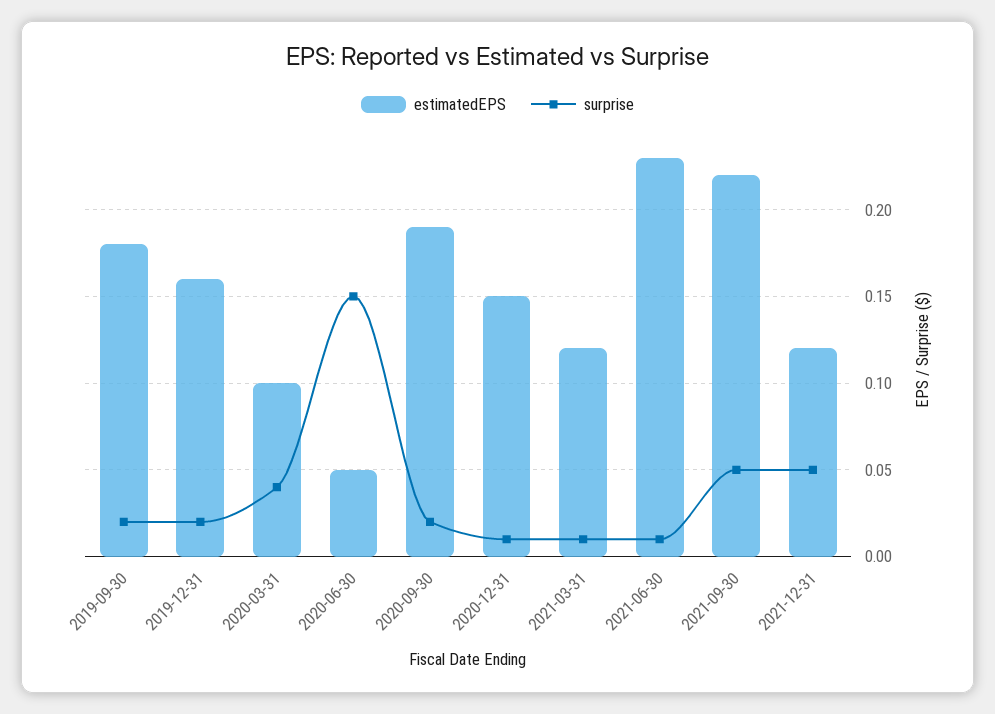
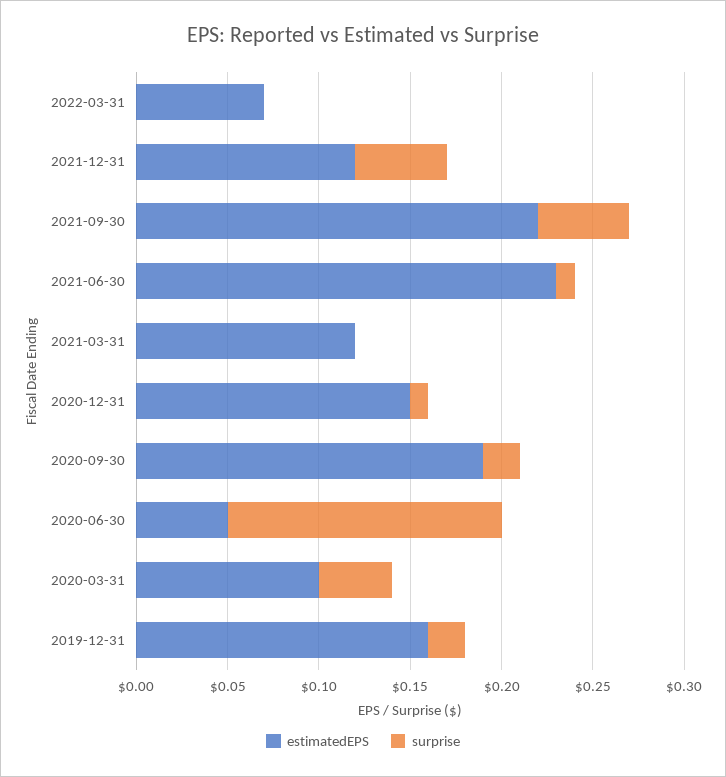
estimatedEPS, 2019-09-30: 0.18 -> none
surprise, 2019-09-30: 0.02 -> none
surprise, 2021-03-31: 0.01 -> 0
estimatedEPS, 2022-03-31: none -> 0.07
surprise, 2022-03-31: none -> 0

